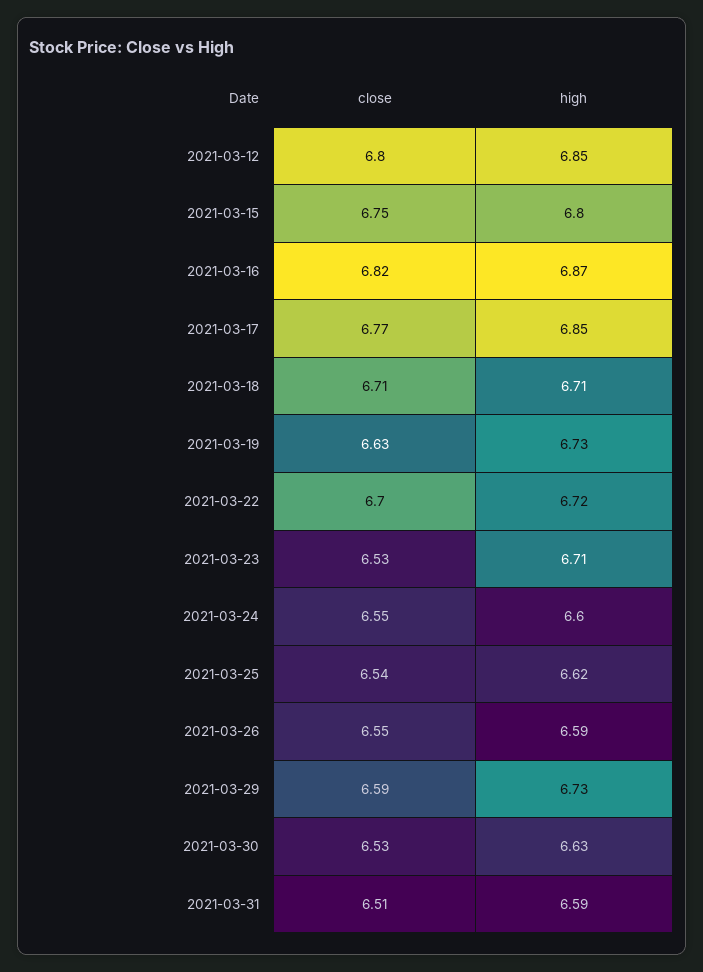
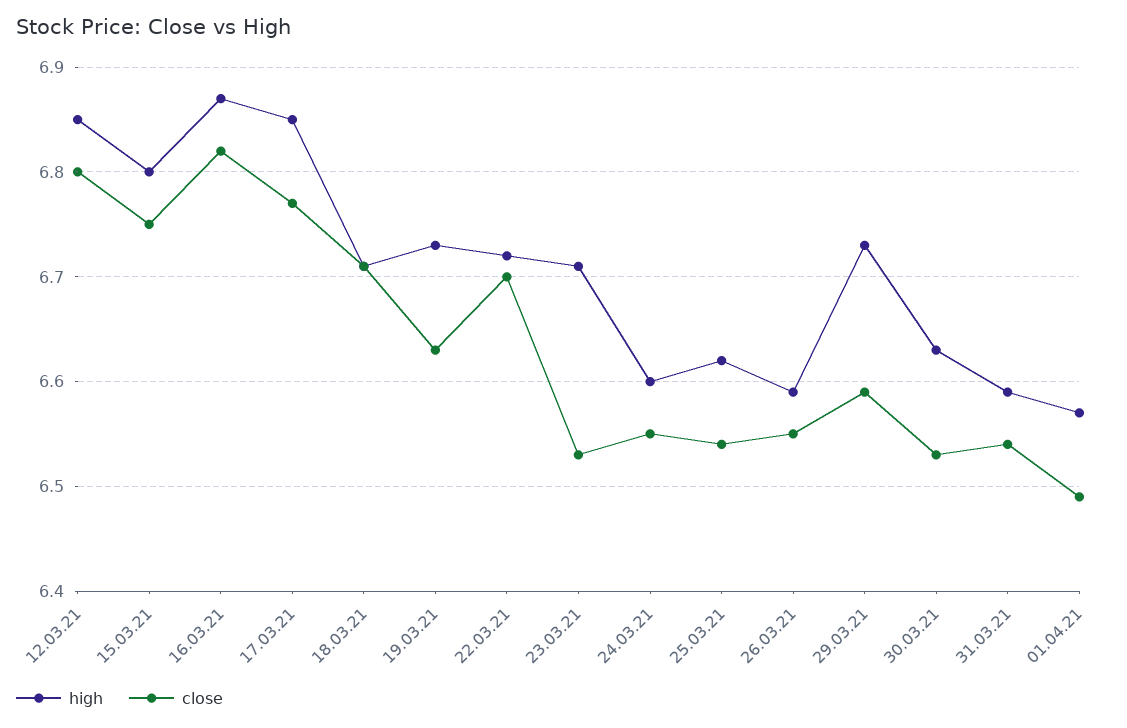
close, 2021-03-31: 6.51 -> 6.54
high, 01.04.21: none -> 6.57
close, 01.04.21: none -> 6.49

